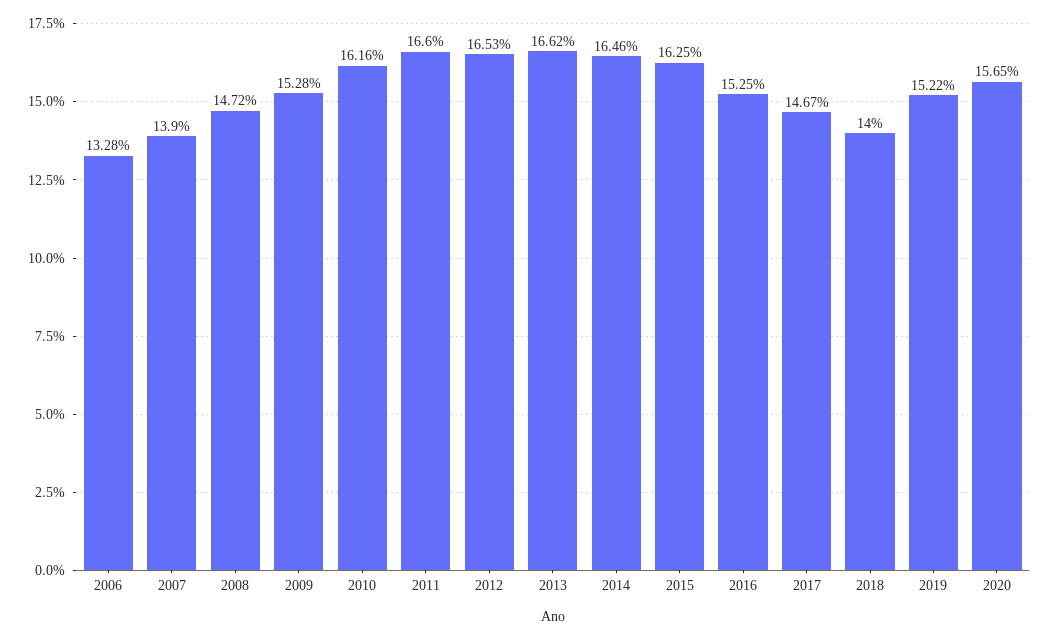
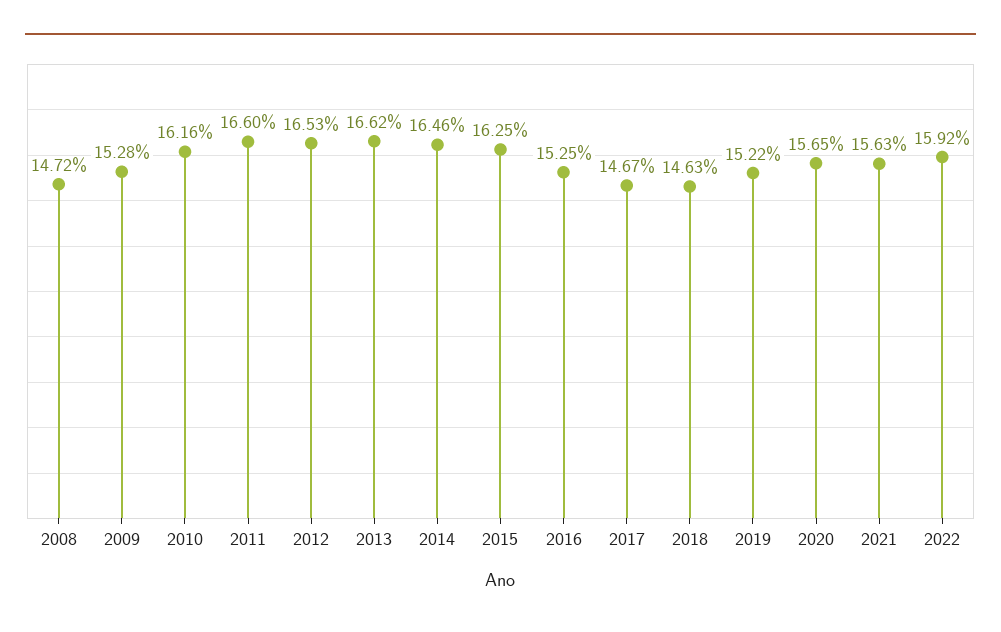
2006: 13.28 -> none
2007: 13.9 -> none
2018: 14 -> 14.63
2021: none -> 15.63
2022: none -> 15.92

